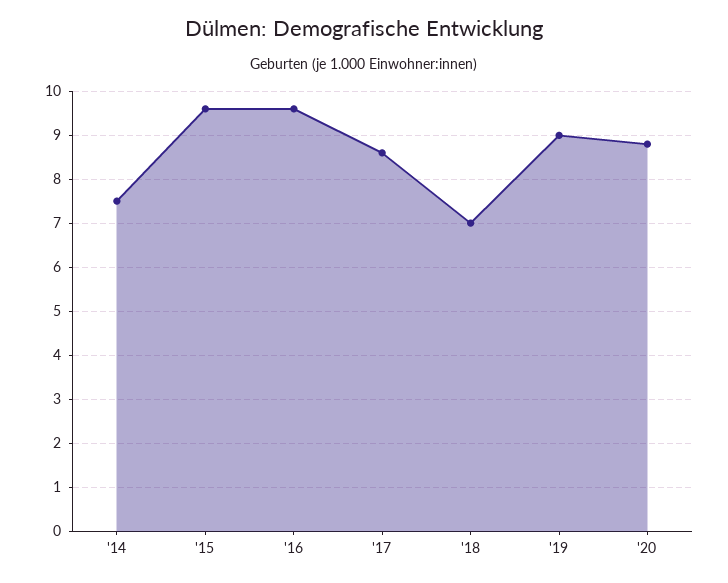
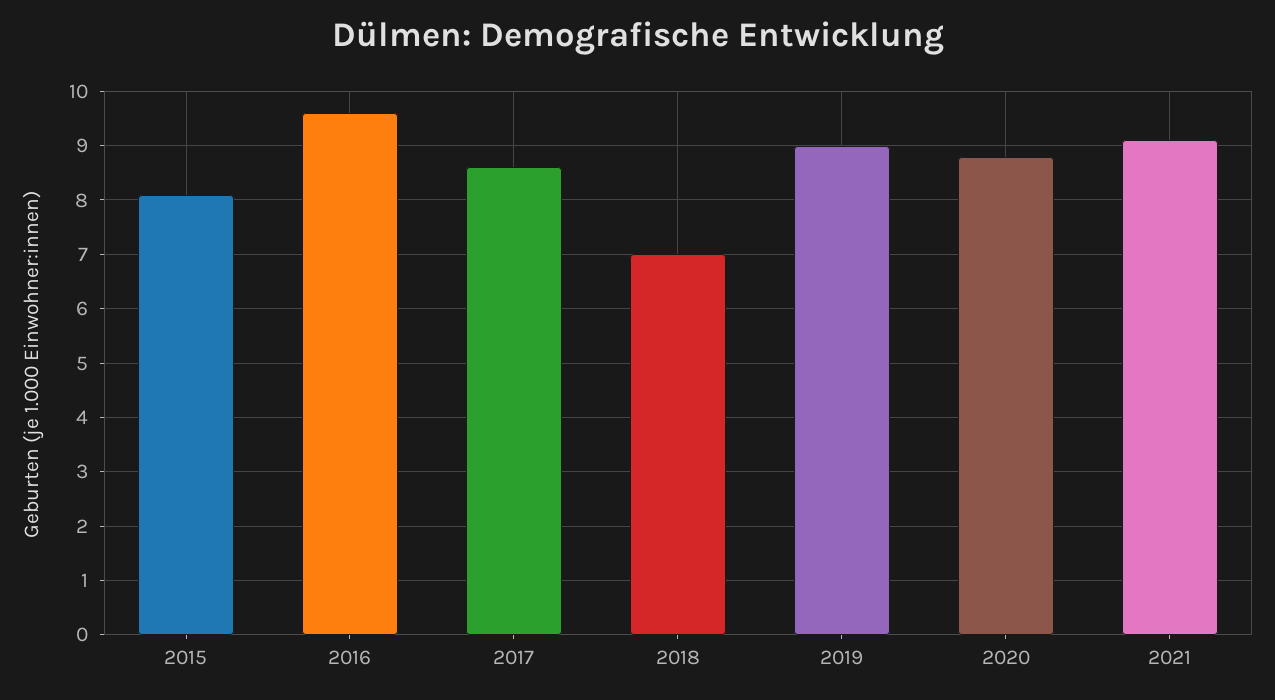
'14: 7.5 -> none
'15: 9.5 -> 8
2021: none -> 9

